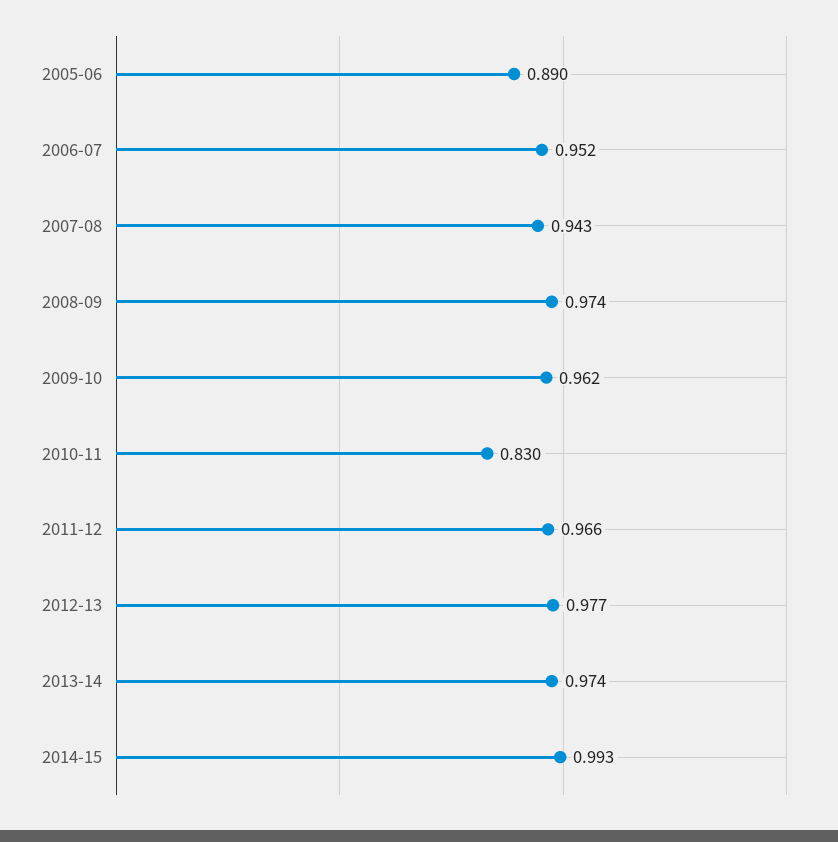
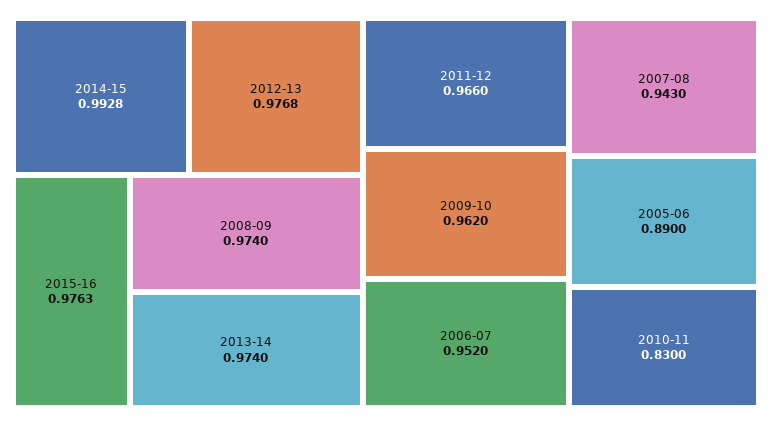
2015-16: none -> 0.9763

